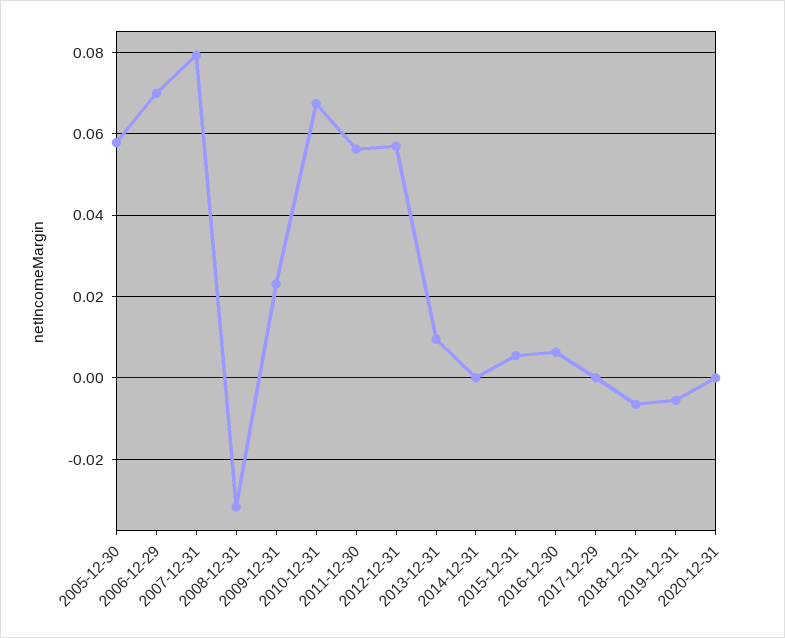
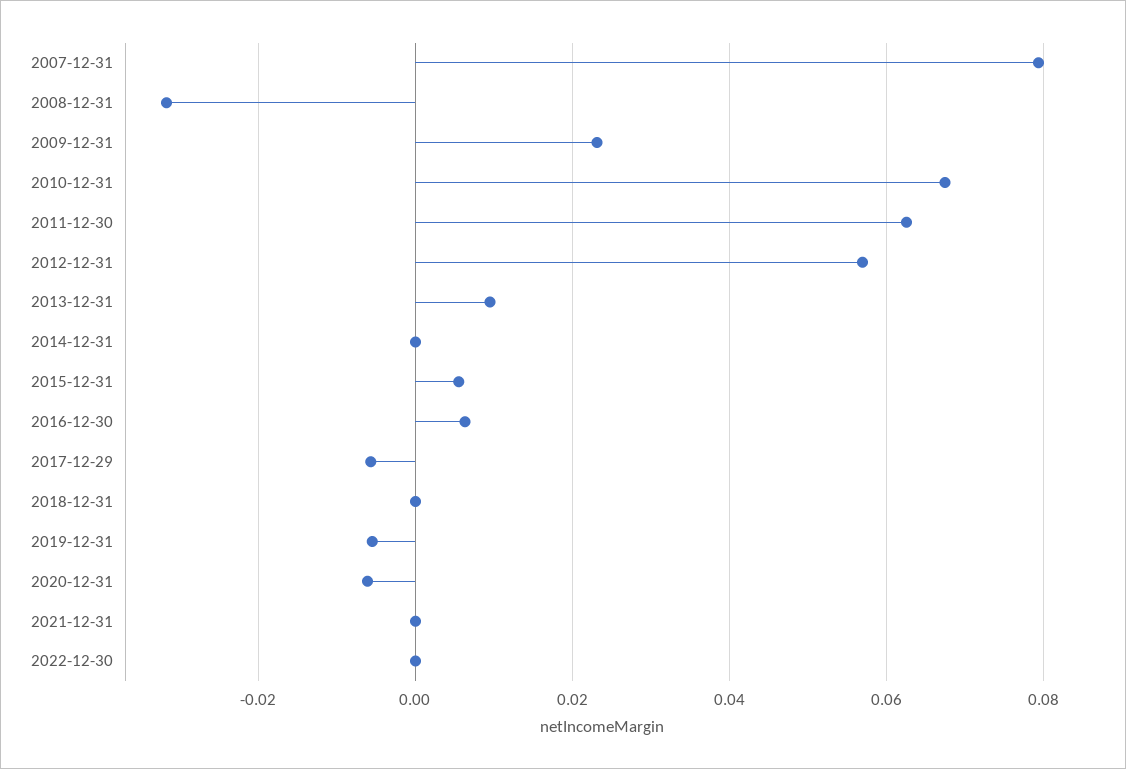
2005-12-30: 0.058 -> none
2006-12-29: 0.07 -> none
2011-12-30: 0.056 -> 0.062
2017-12-29: 0 -> -0.006
2018-12-31: -0.006 -> 0
2020-12-31: 0 -> -0.006
2021-12-31: none -> 0
2022-12-30: none -> 0

